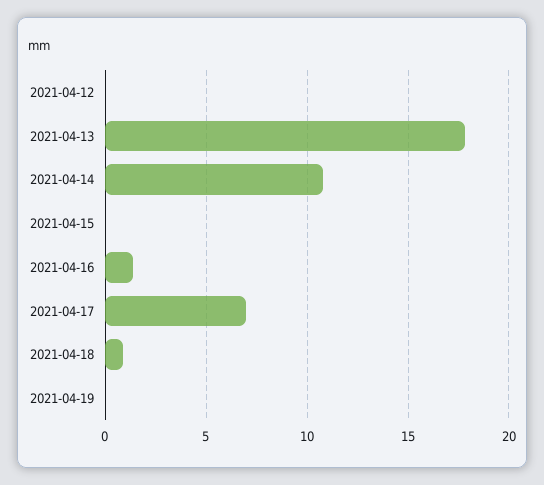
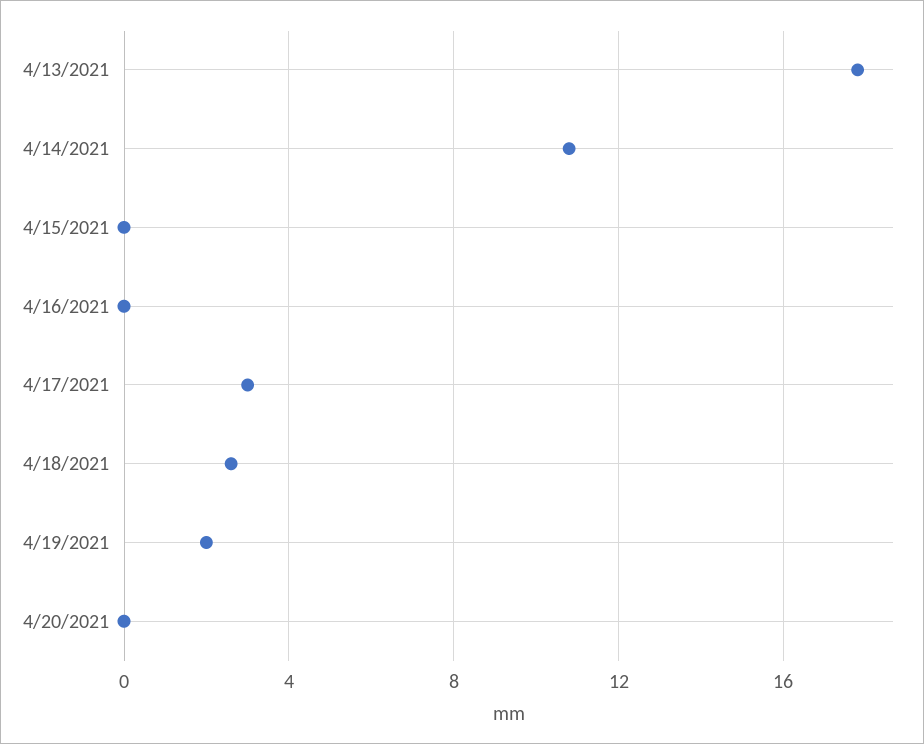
2021-04-12: 0 -> none
2021-04-16: 1.5 -> 0
2021-04-17: 7 -> 3
2021-04-18: 1 -> 2.5
2021-04-19: 0 -> 2
4/20/2021: none -> 0

